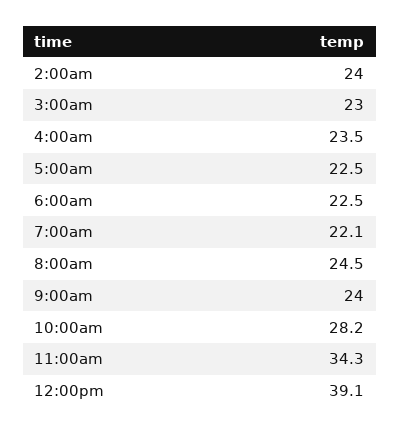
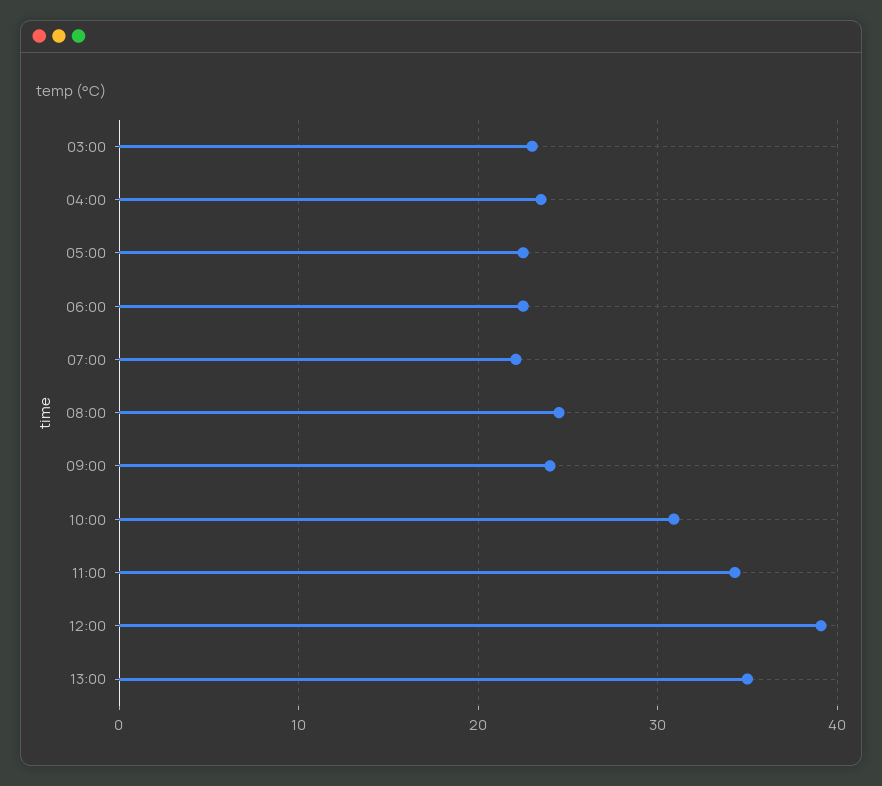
2:00am: 24 -> none
10:00am: 28.2 -> 31
13:00: none -> 35

